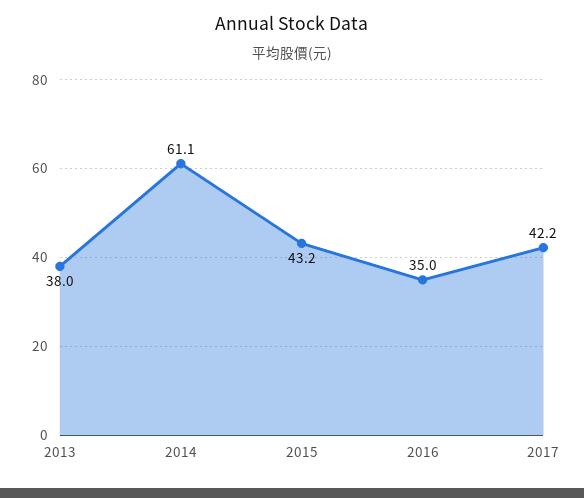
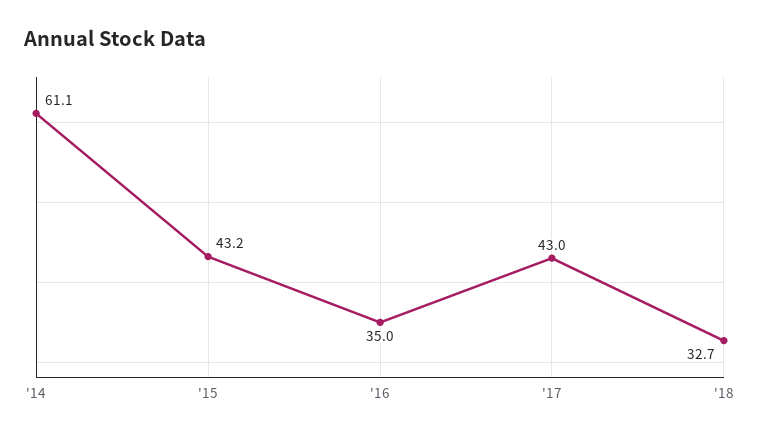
2013: 38 -> none
2017: 42.2 -> 43
'18: none -> 32.7

